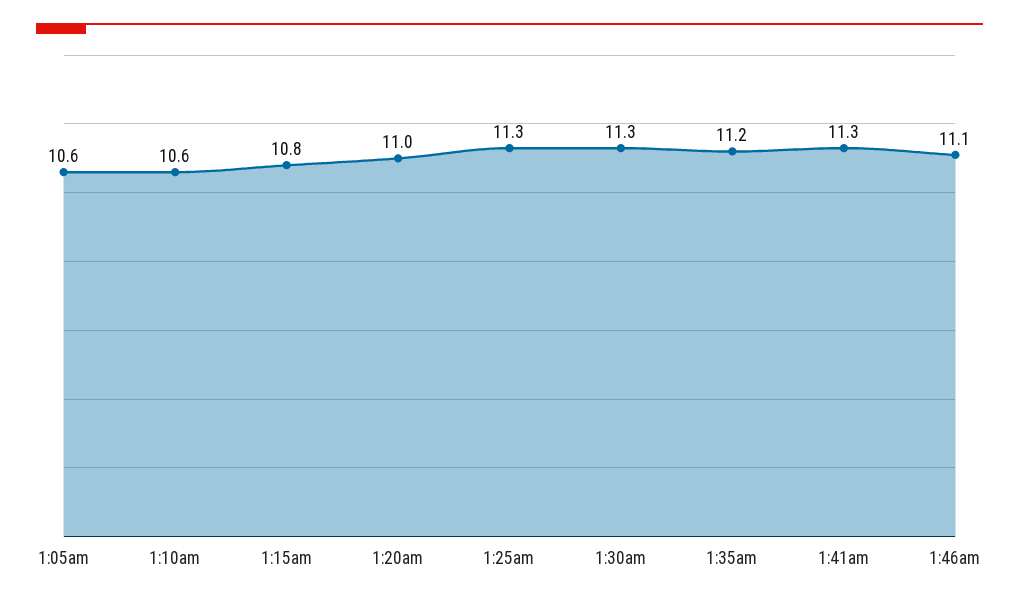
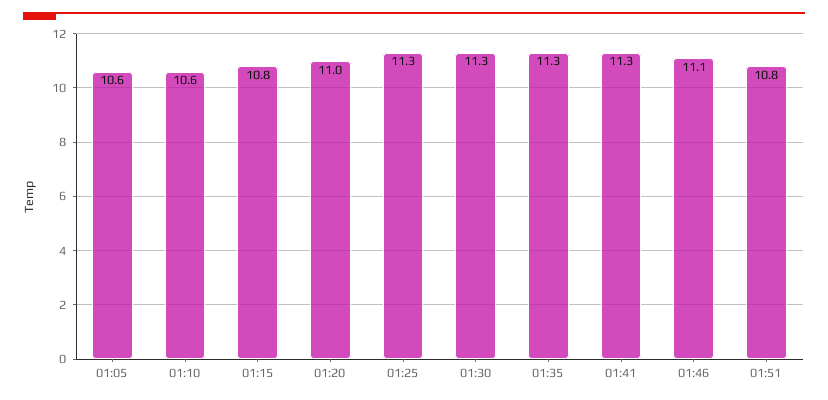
1:35am: 11.2 -> 11.3
01:51: none -> 10.8

